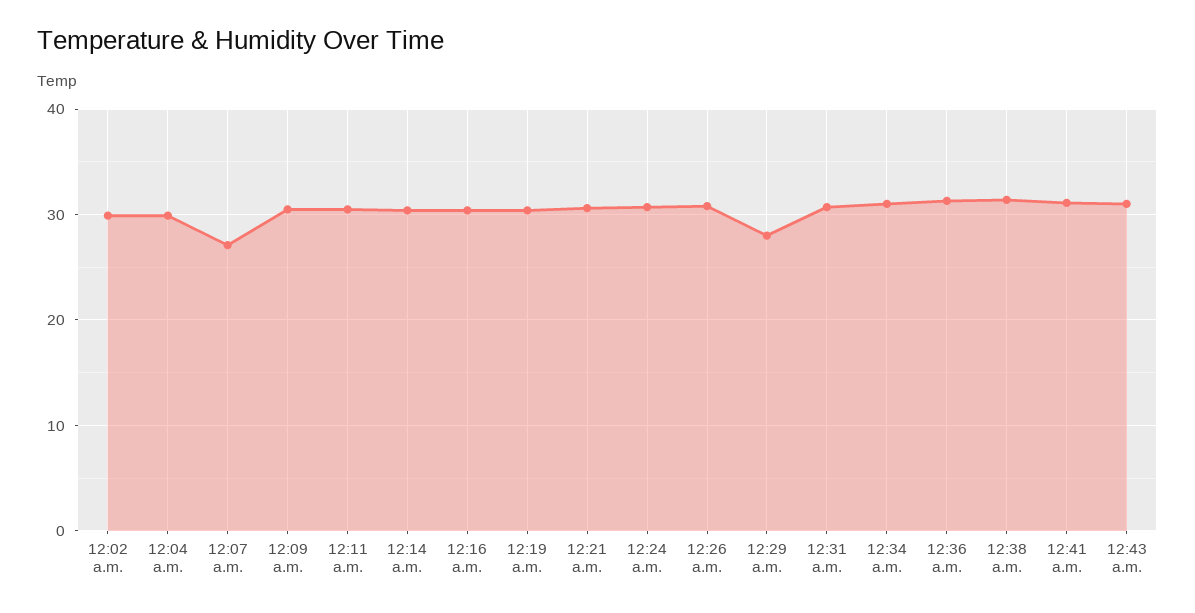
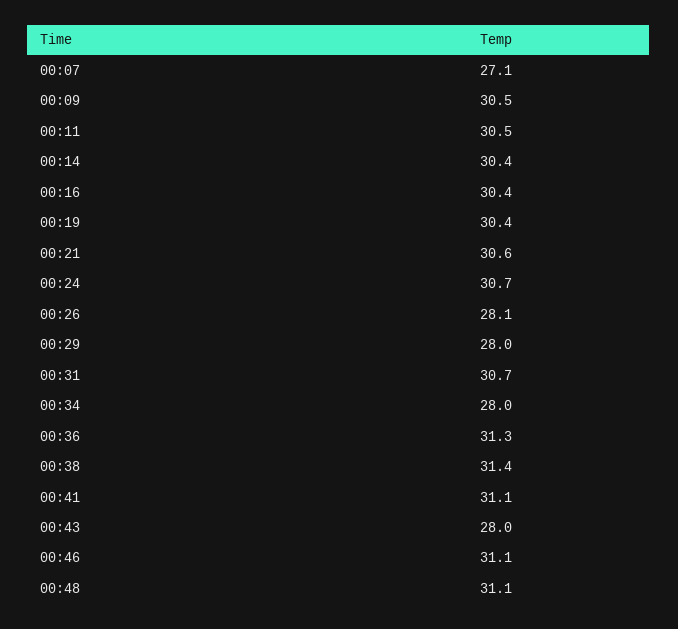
12:02 a.m.: 30 -> none
12:04 a.m.: 30 -> none
12:26 a.m.: 31 -> 28.1
12:34 a.m.: 31 -> 28
12:43 a.m.: 31 -> 28
00:46: none -> 31.1
00:48: none -> 31.1

